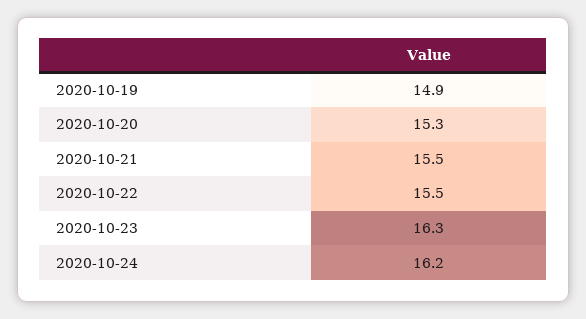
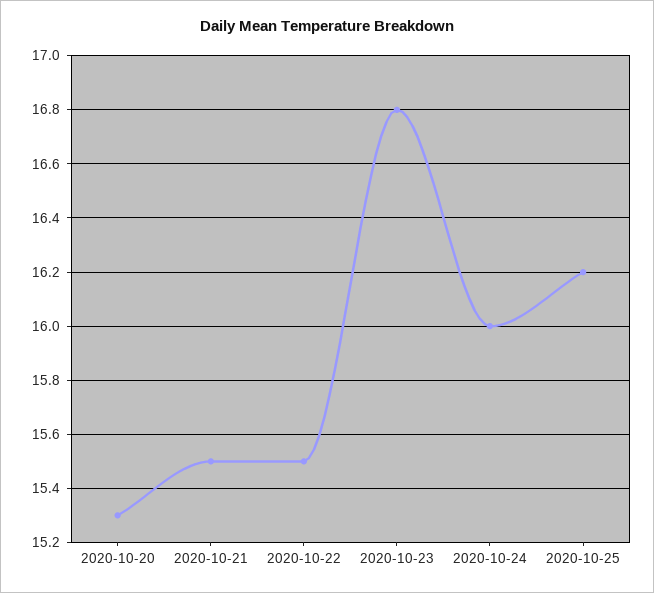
2020-10-19: 14.9 -> none
2020-10-23: 16.3 -> 16.8
2020-10-24: 16.2 -> 16
2020-10-25: none -> 16.2

